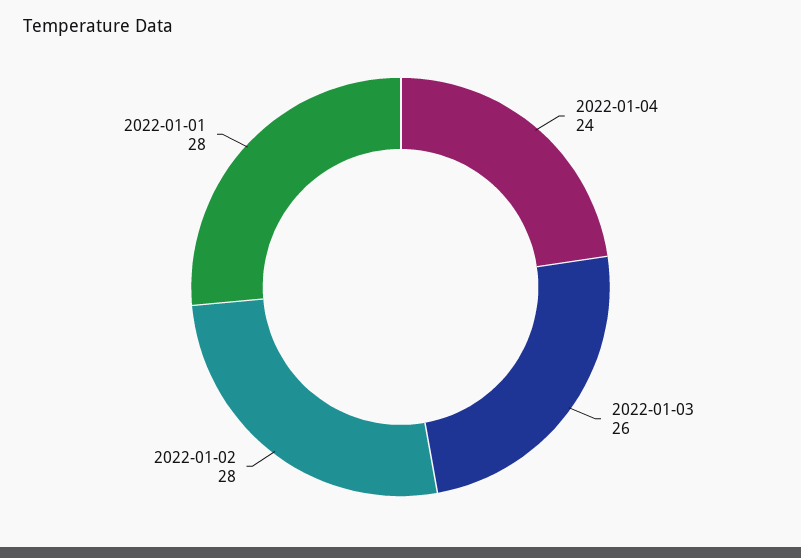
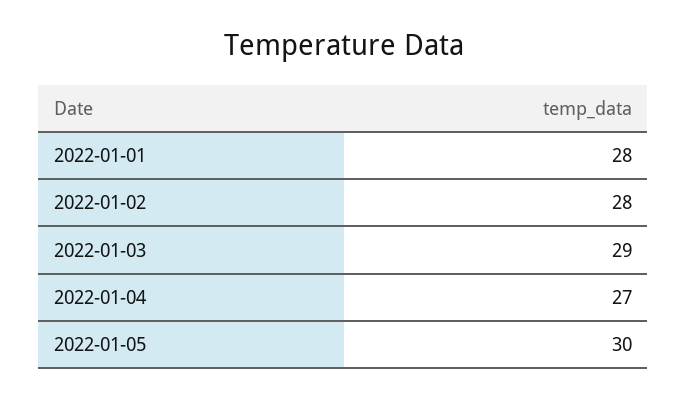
2022-01-04: 24 -> 27
2022-01-03: 26 -> 29
2022-01-05: none -> 30

